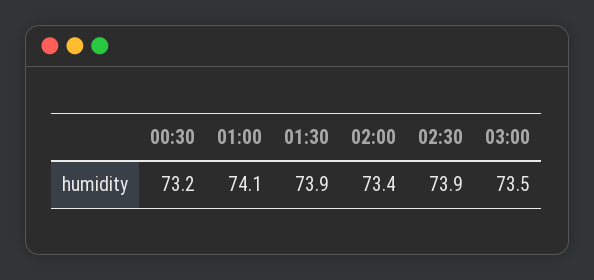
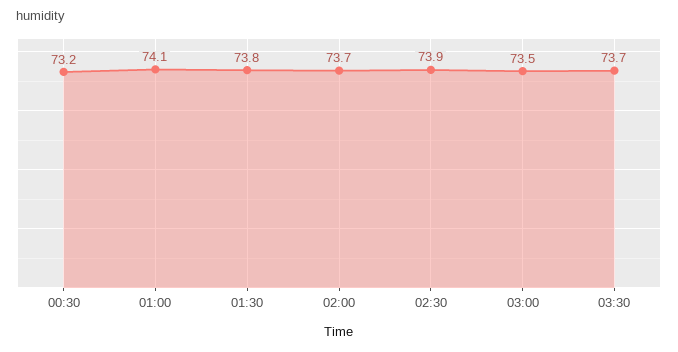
01:30: 73.9 -> 73.8
02:00: 73.4 -> 73.7
03:30: none -> 73.7

